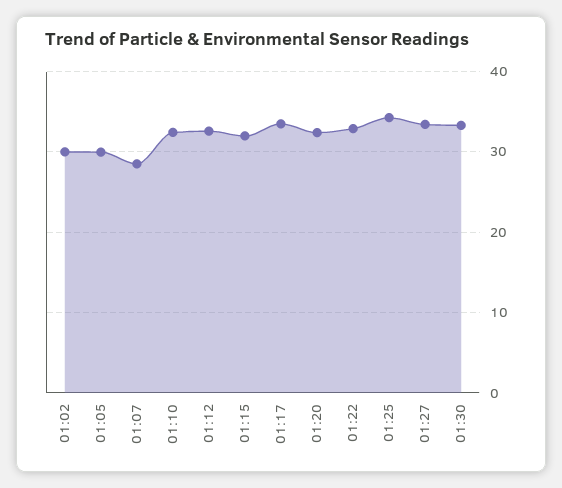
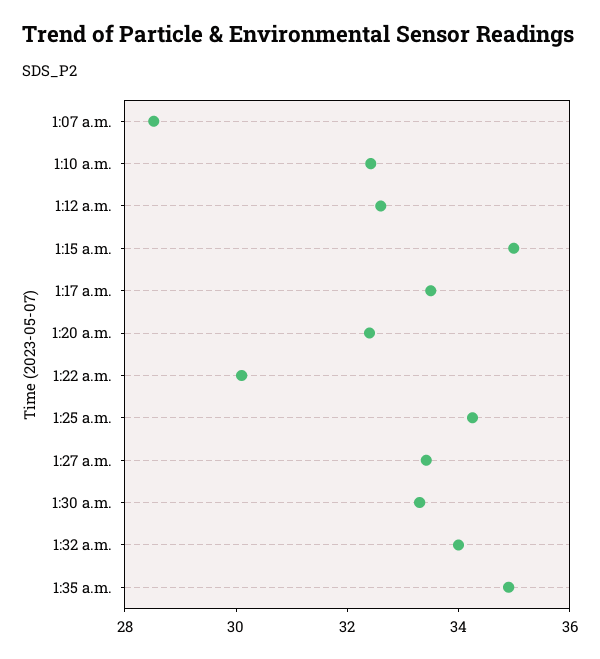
01:02: 30 -> none
01:05: 30 -> none
01:15: 32 -> 35
01:22: 33 -> 30
1:32 a.m.: none -> 34
1:35 a.m.: none -> 35

